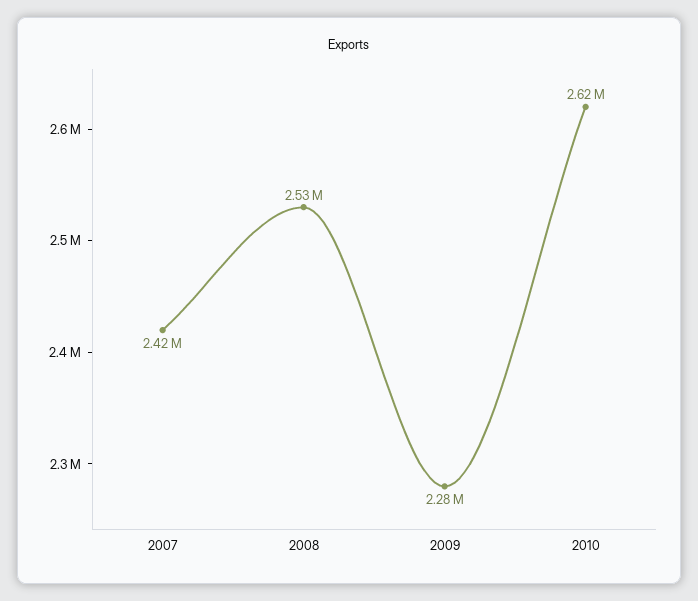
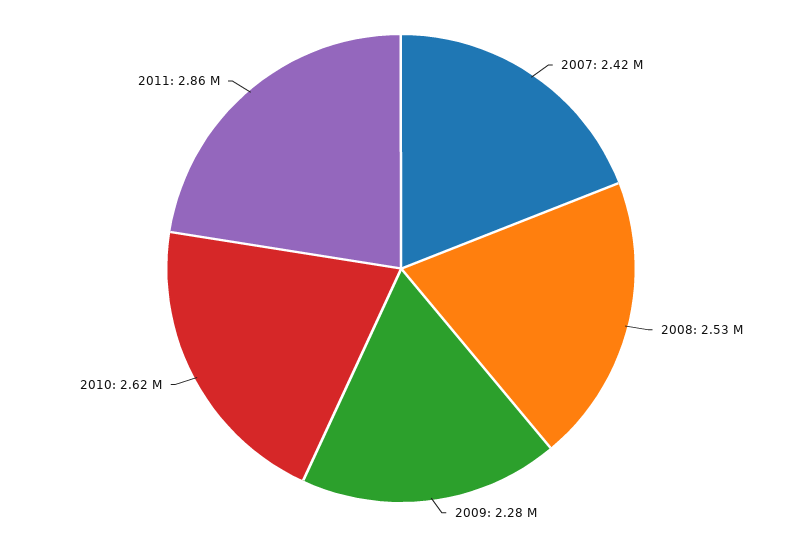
2011: none -> 2860000

